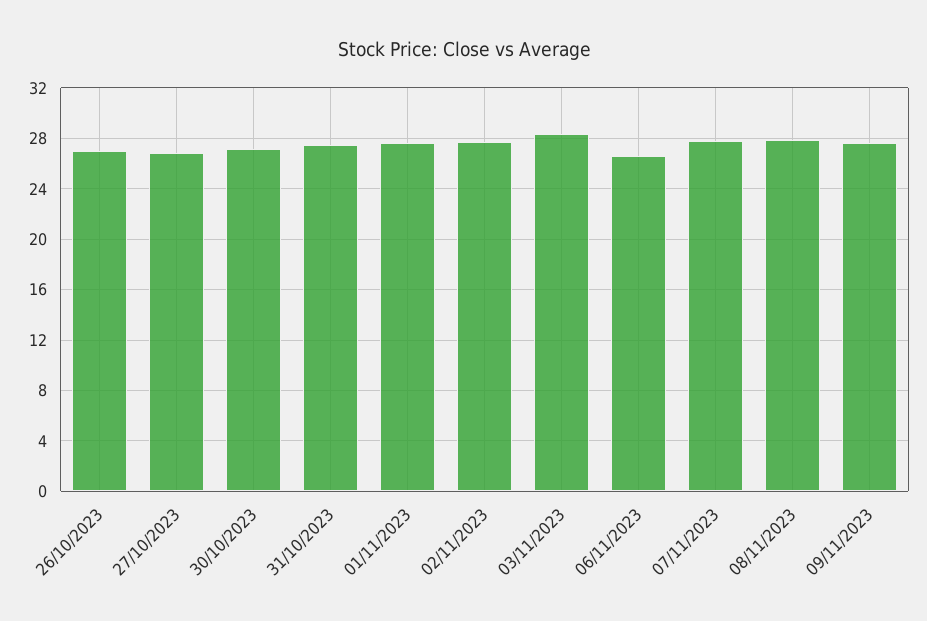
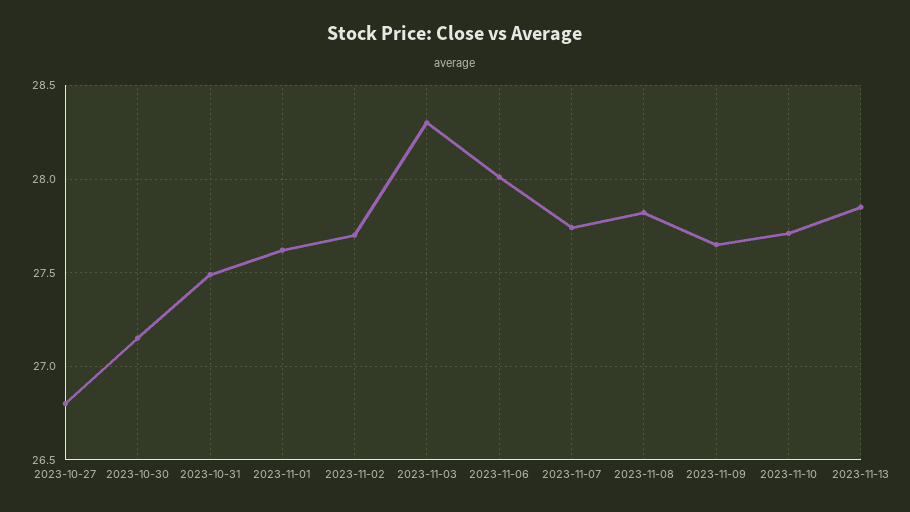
26/10/2023: 27 -> none
06/11/2023: 26.5 -> 28
2023-11-10: none -> 27.7
2023-11-13: none -> 27.85

